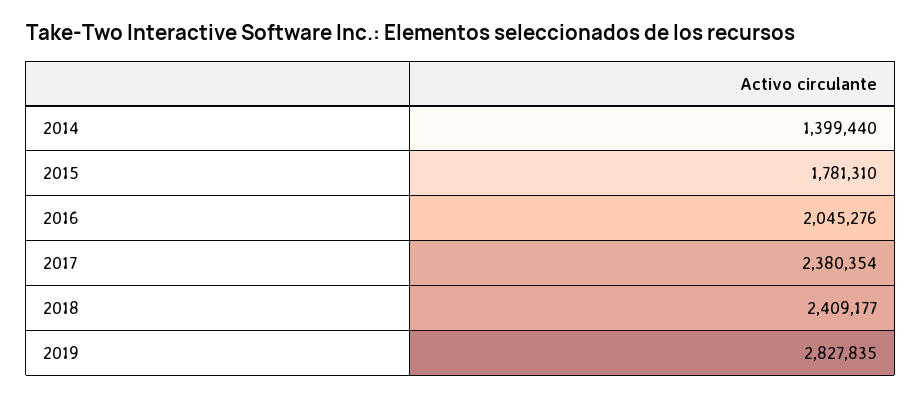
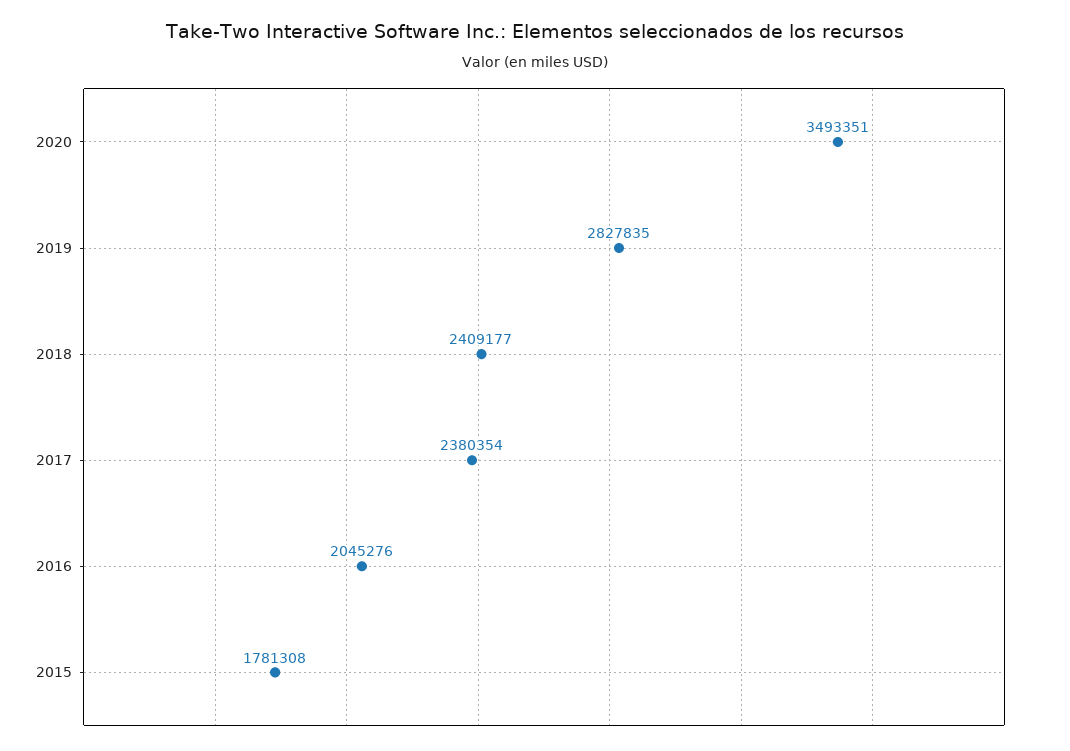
2014: 1399440 -> none
2015: 1781310 -> 1781308
2020: none -> 3493351

